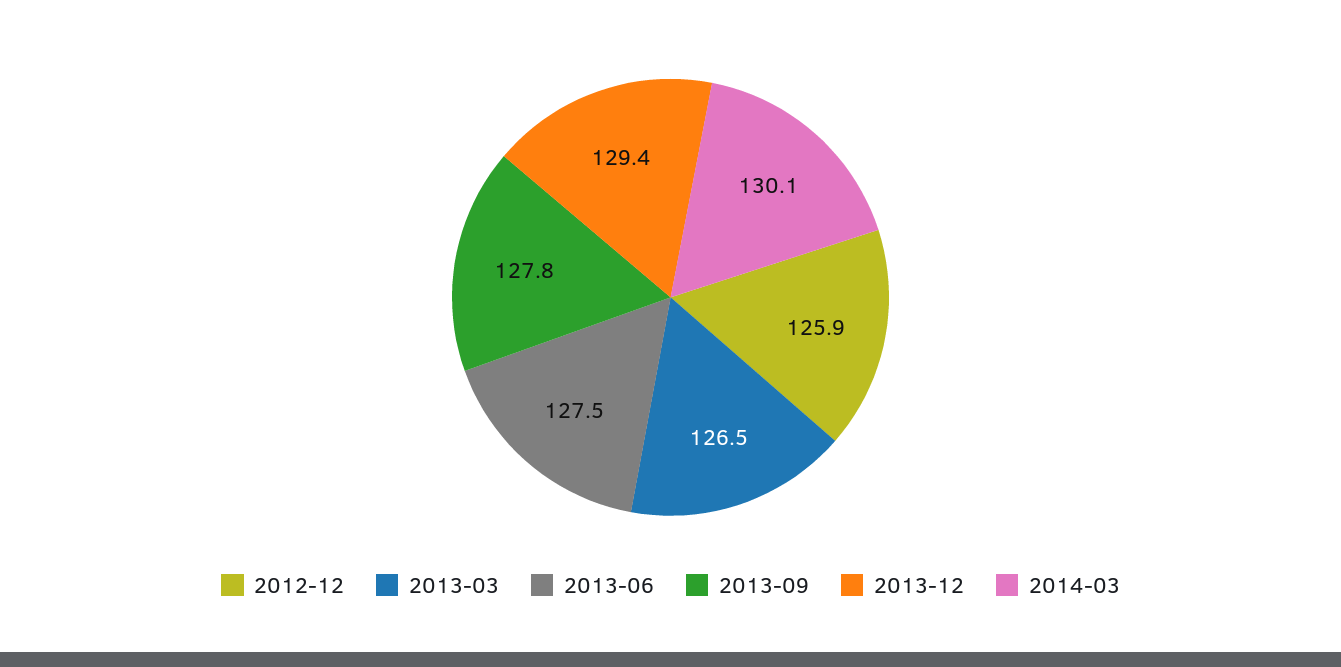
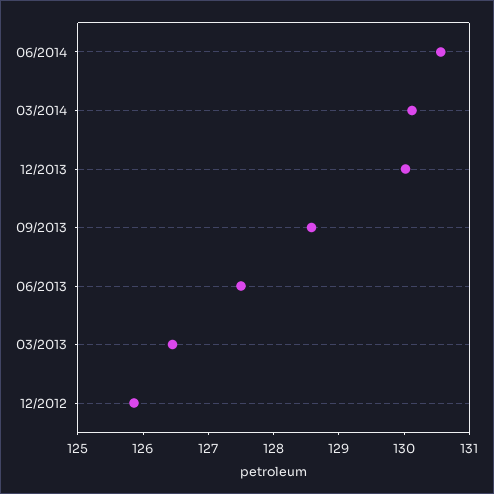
2013-09: 127.8 -> 128.6
2013-12: 129.4 -> 130
06/2014: none -> 130.6

